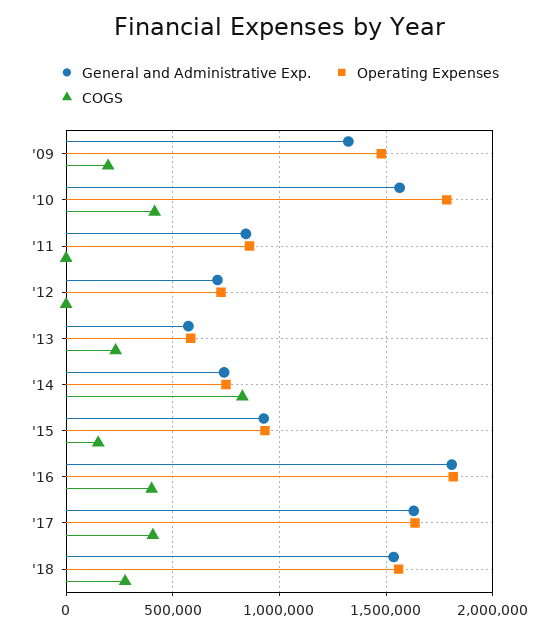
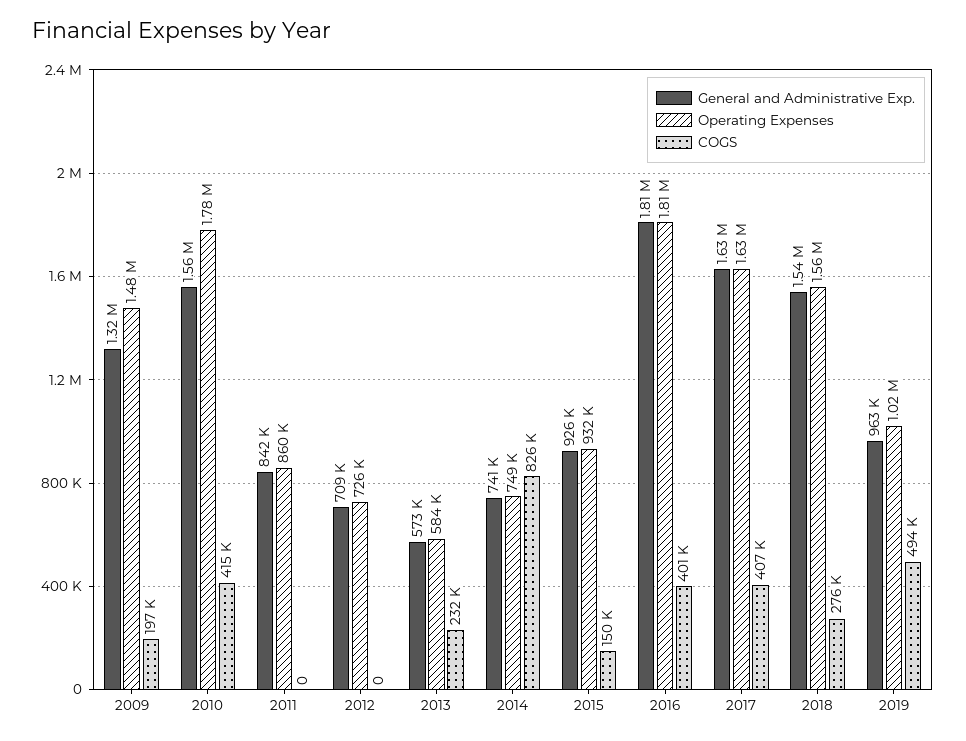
General and Administrative Exp., 2019: none -> 963000
Operating Expenses, 2019: none -> 1020000
COGS, 2019: none -> 494000

